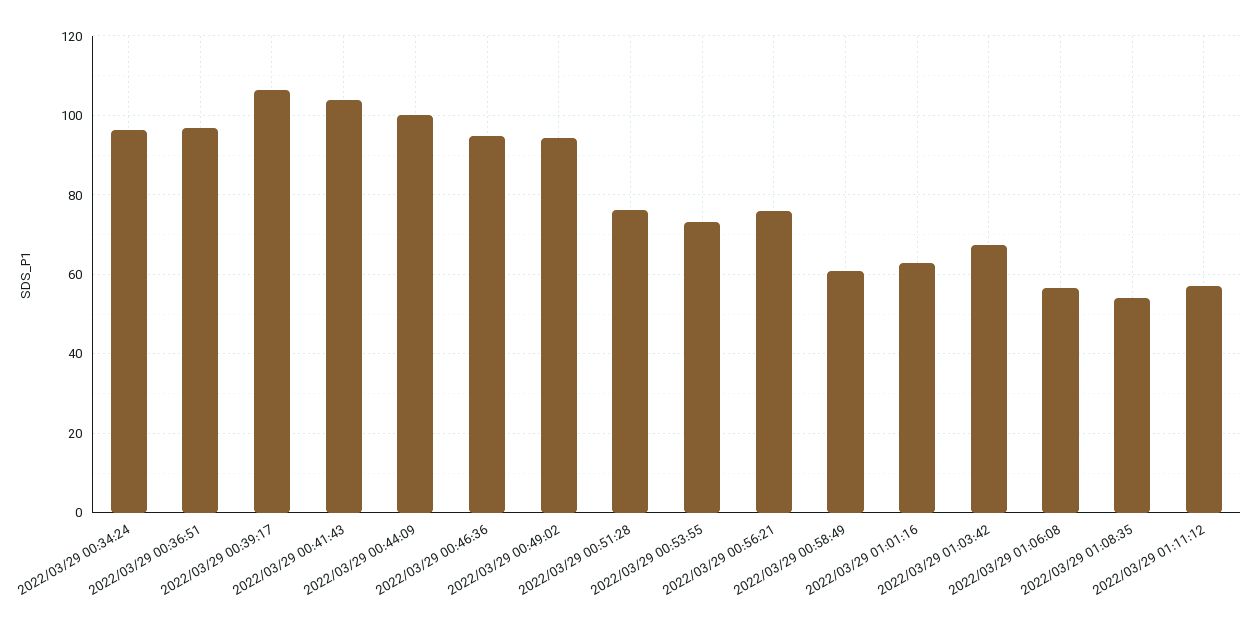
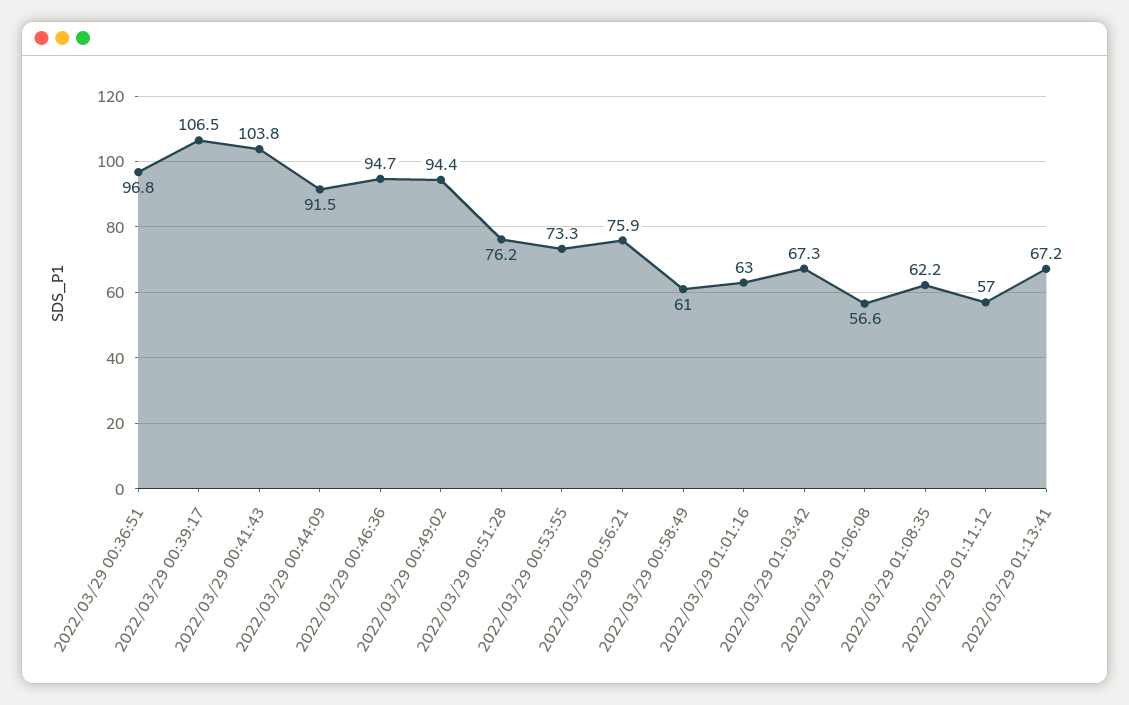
2022/03/29 00:34:24: 96 -> none
2022/03/29 00:44:09: 100 -> 91.5
2022/03/29 01:08:35: 54 -> 62.2
2022/03/29 01:13:41: none -> 67.2

